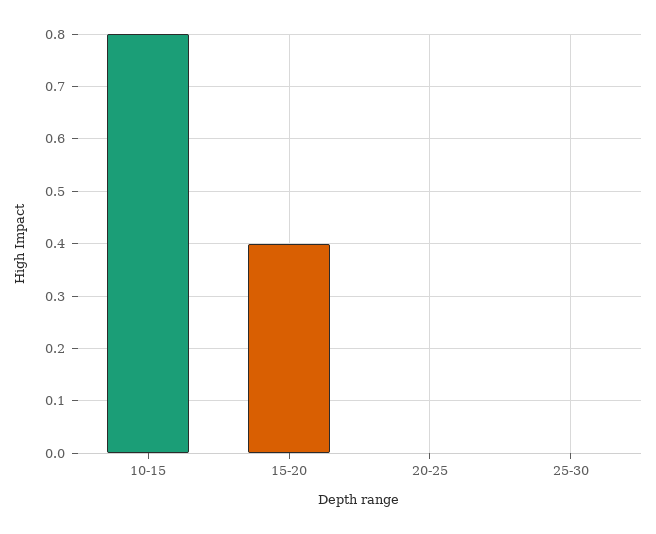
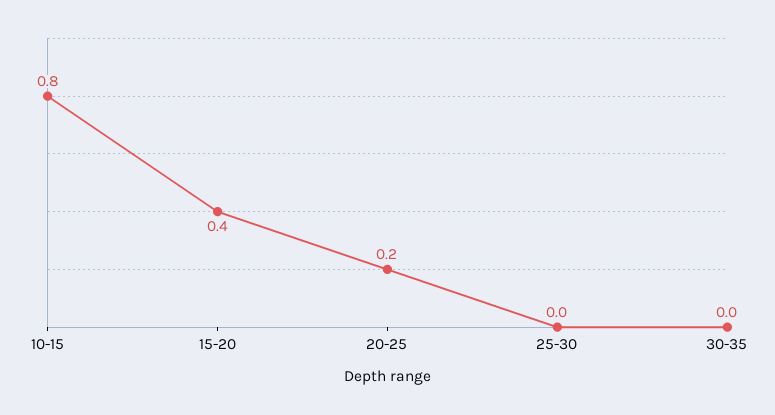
20-25: 0 -> 0.2
30-35: none -> 0

